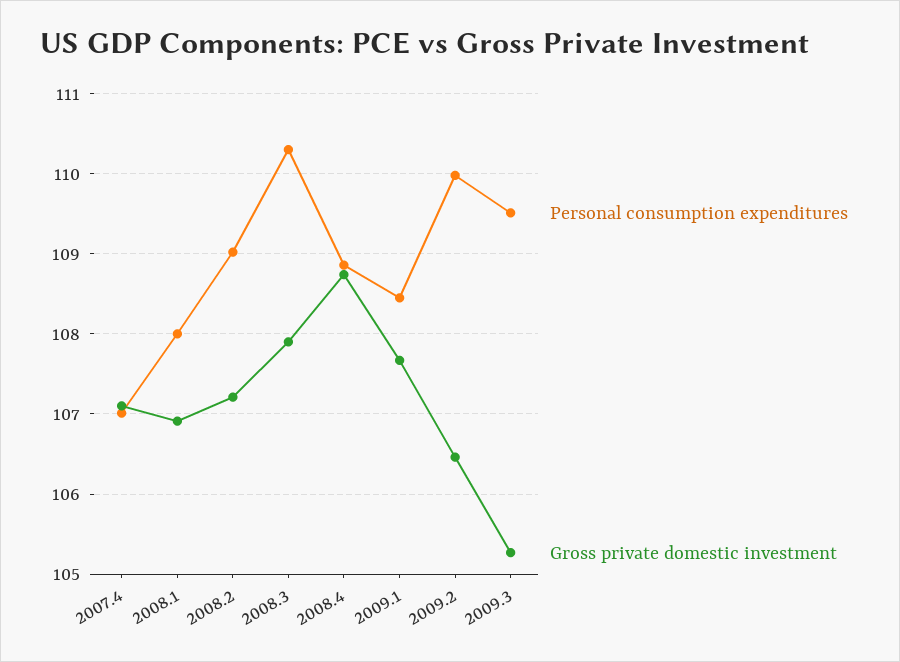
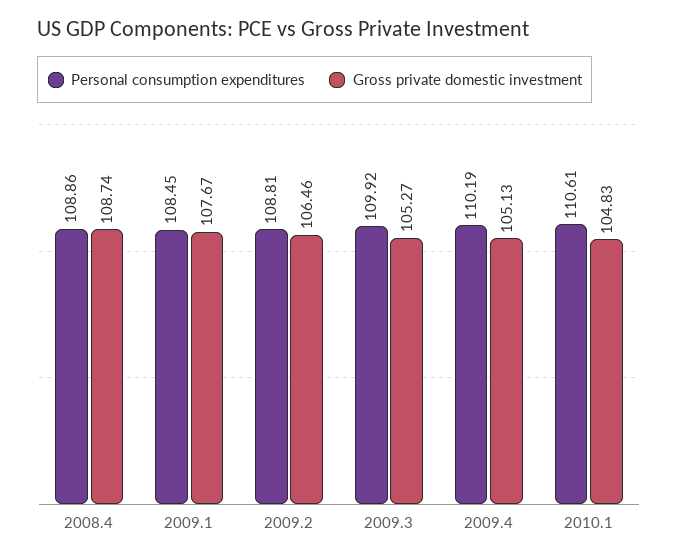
Personal consumption expenditures, 2007.4: 107 -> none
Gross private domestic investment, 2007.4: 107.1 -> none
Personal consumption expenditures, 2008.1: 108 -> none
Gross private domestic investment, 2008.1: 106.9 -> none
Personal consumption expenditures, 2008.2: 109 -> none
Gross private domestic investment, 2008.2: 107.2 -> none
Personal consumption expenditures, 2008.3: 110.3 -> none
Gross private domestic investment, 2008.3: 107.9 -> none
Personal consumption expenditures, 2009.2: 110 -> 108.81
Personal consumption expenditures, 2009.3: 109.5 -> 109.92
Personal consumption expenditures, 2009.4: none -> 110.19
Gross private domestic investment, 2009.4: none -> 105.13
Personal consumption expenditures, 2010.1: none -> 110.61
Gross private domestic investment, 2010.1: none -> 104.83

